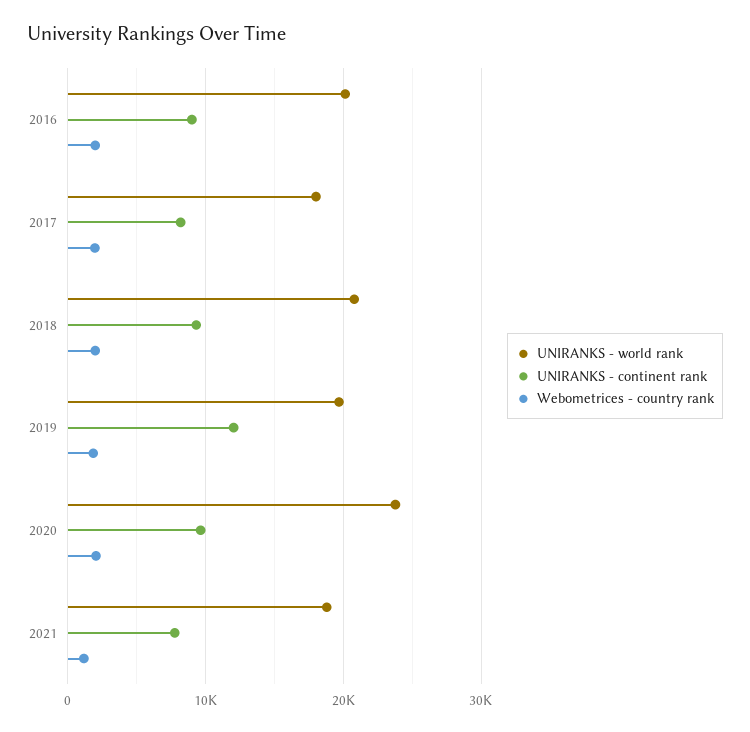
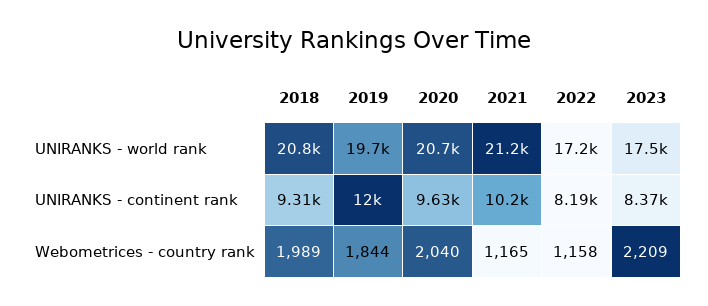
UNIRANKS - world rank, 2016: 20000 -> none
UNIRANKS - continent rank, 2016: 9000 -> none
Webometrices - country rank, 2016: 2000 -> none
UNIRANKS - world rank, 2017: 18000 -> none
UNIRANKS - continent rank, 2017: 8000 -> none
Webometrices - country rank, 2017: 2000 -> none
UNIRANKS - world rank, 2020: 24000 -> 20700
UNIRANKS - world rank, 2021: 19000 -> 21200
UNIRANKS - continent rank, 2021: 8000 -> 10200
UNIRANKS - world rank, 2022: none -> 17200
UNIRANKS - world rank, 2023: none -> 17500
UNIRANKS - continent rank, 2022: none -> 8190
UNIRANKS - continent rank, 2023: none -> 8370
Webometrices - country rank, 2022: none -> 1158
Webometrices - country rank, 2023: none -> 2209

